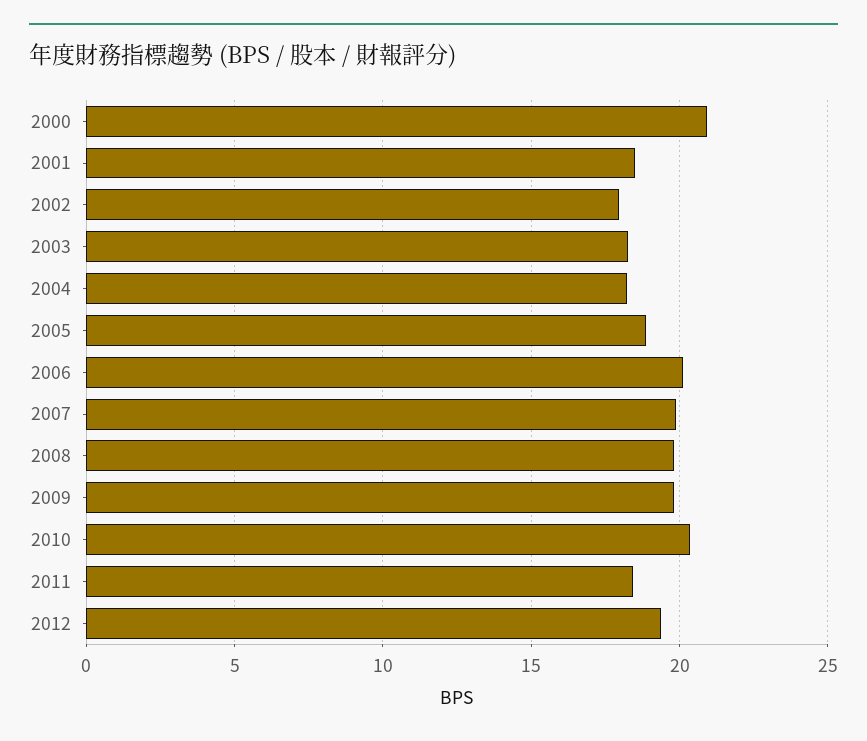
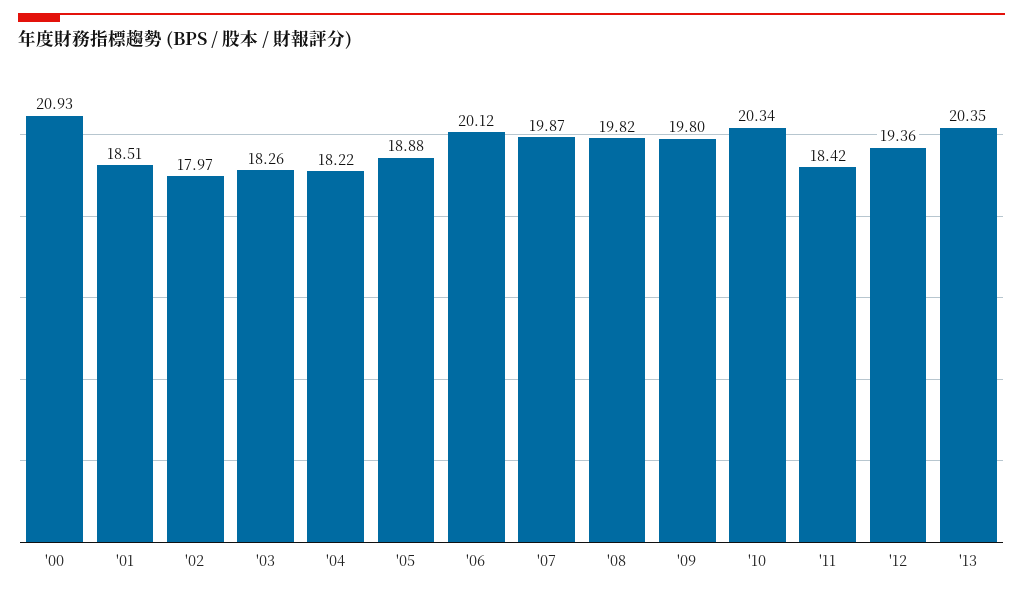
'13: none -> 20.35

